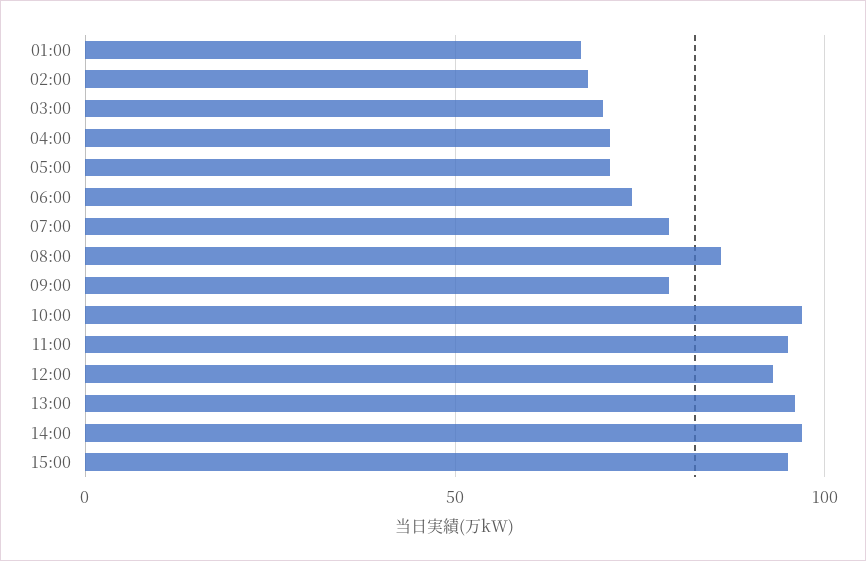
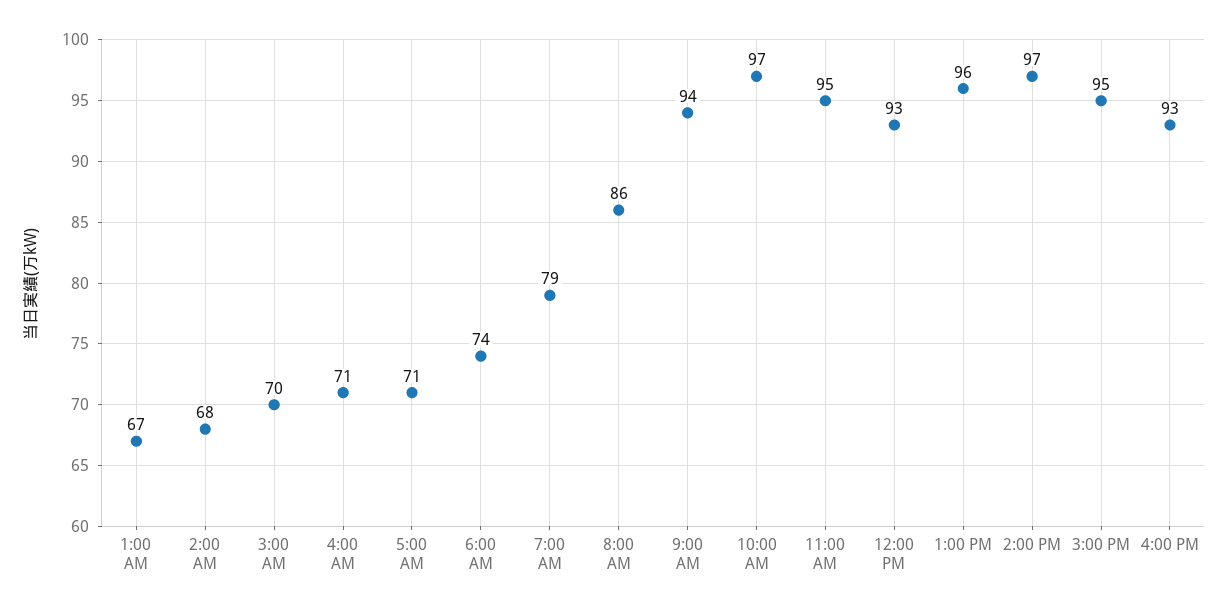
09:00: 80 -> 94
4:00 PM: none -> 93

